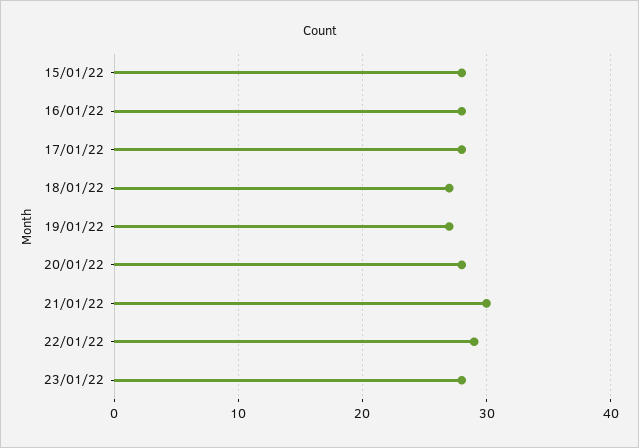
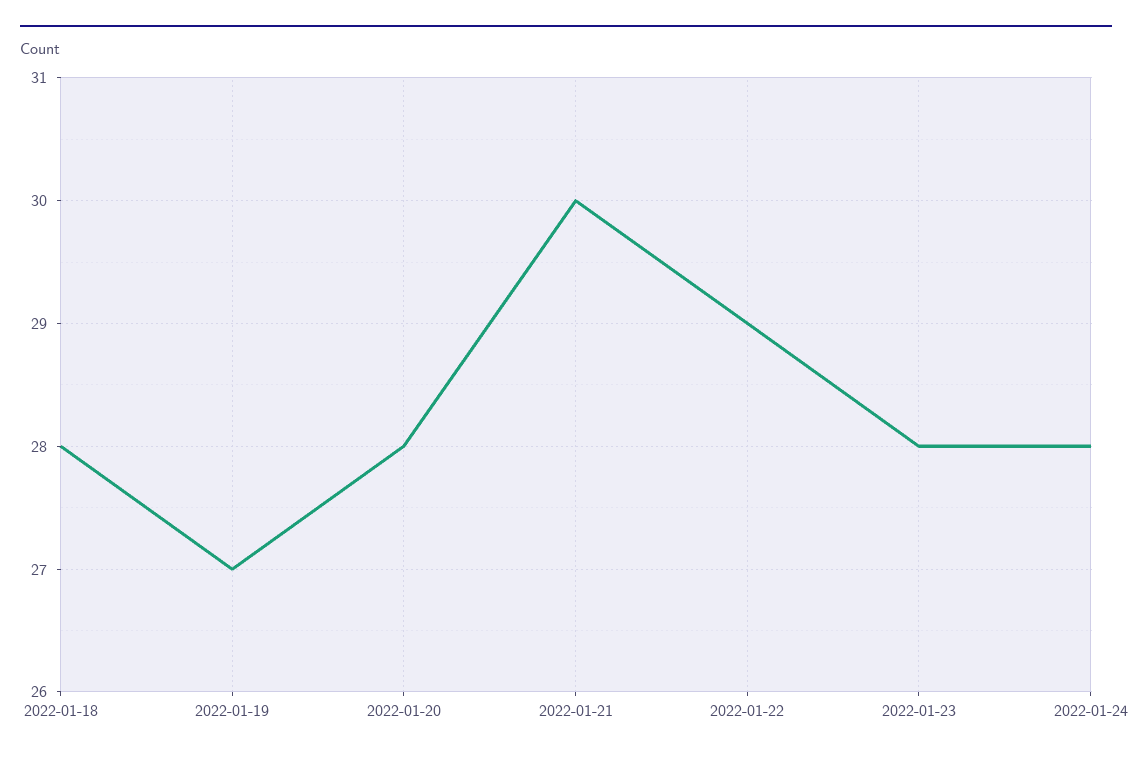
15/01/22: 28 -> none
16/01/22: 28 -> none
17/01/22: 28 -> none
18/01/22: 27 -> 28
2022-01-24: none -> 28

